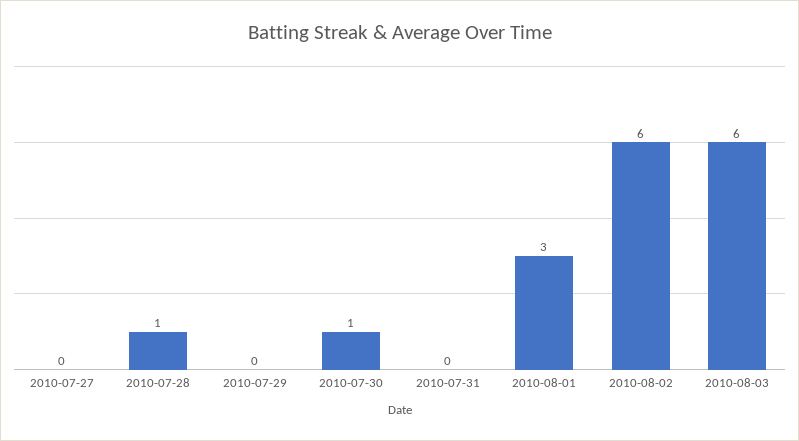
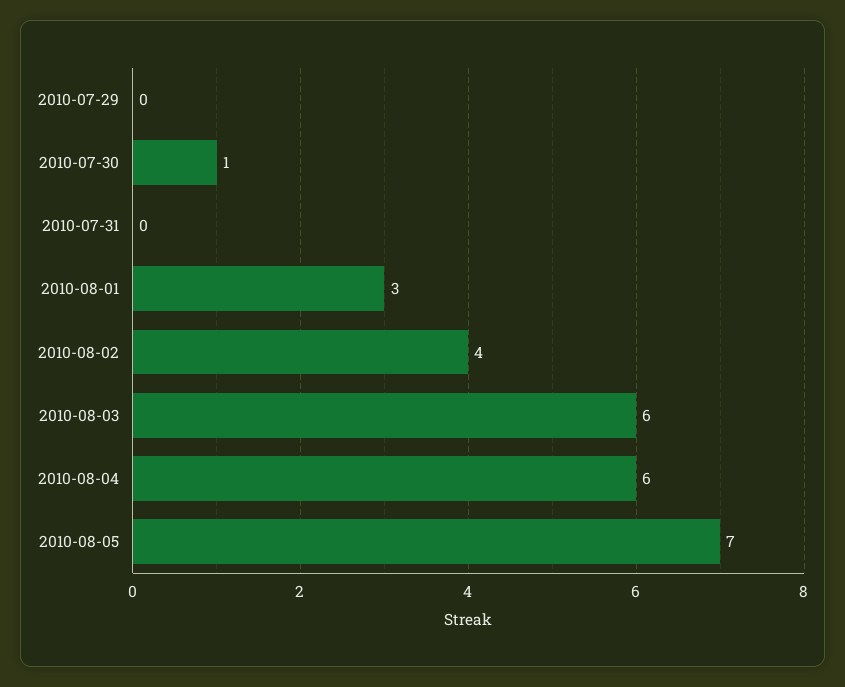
2010-07-27: 0 -> none
2010-07-28: 1 -> none
2010-08-02: 6 -> 4
2010-08-04: none -> 6
2010-08-05: none -> 7

